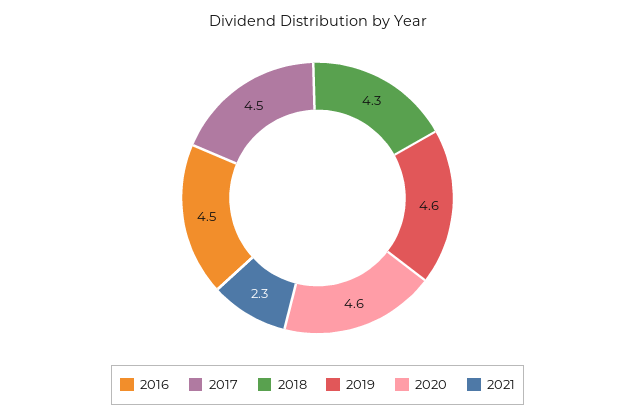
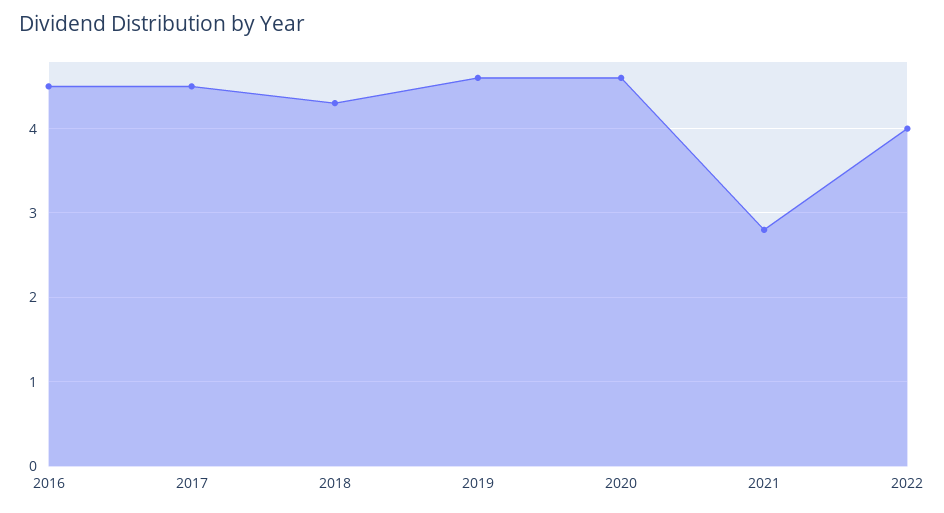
2021: 2.3 -> 2.8
2022: none -> 4

